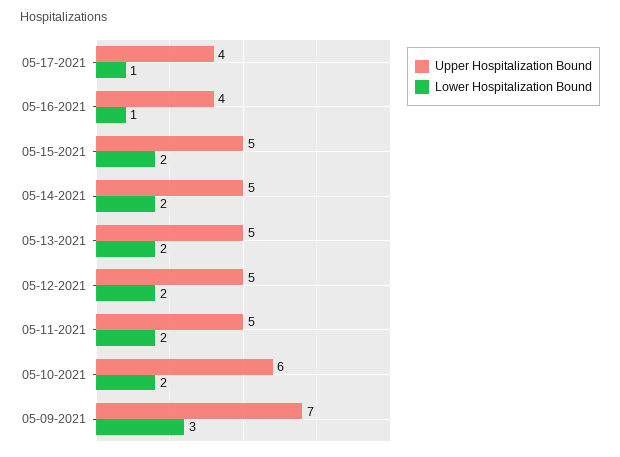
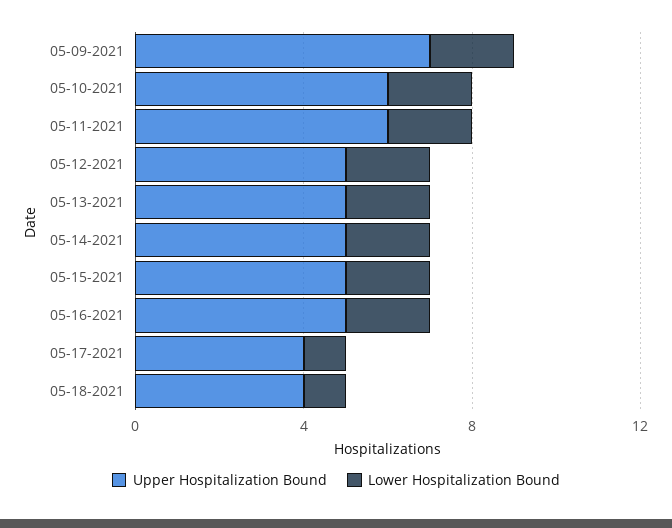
Upper Hospitalization Bound, 05-16-2021: 4 -> 5
Lower Hospitalization Bound, 05-16-2021: 1 -> 2
Upper Hospitalization Bound, 05-11-2021: 5 -> 6
Lower Hospitalization Bound, 05-09-2021: 3 -> 2
Upper Hospitalization Bound, 05-18-2021: none -> 4
Lower Hospitalization Bound, 05-18-2021: none -> 1

